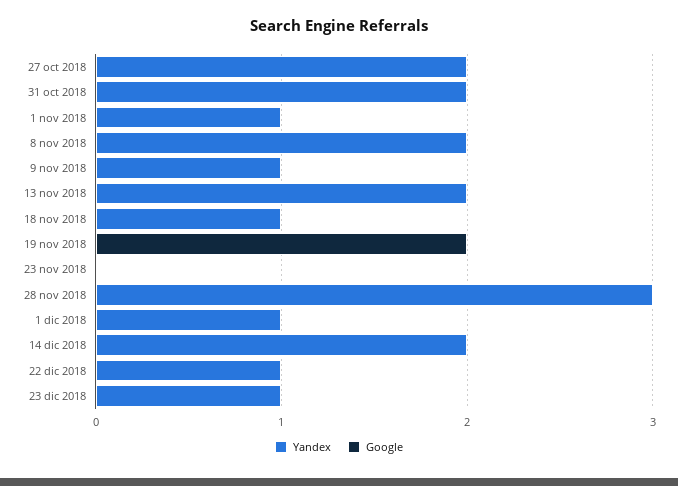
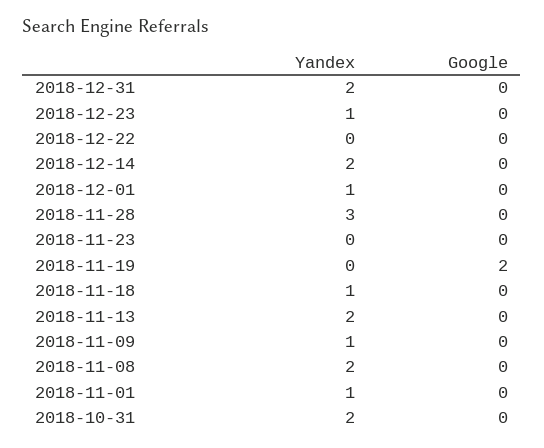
Yandex, 27 oct 2018: 2 -> none
Google, 27 oct 2018: 0 -> none
Yandex, 22 dic 2018: 1 -> 0
Yandex, 2018-12-31: none -> 2
Google, 2018-12-31: none -> 0

